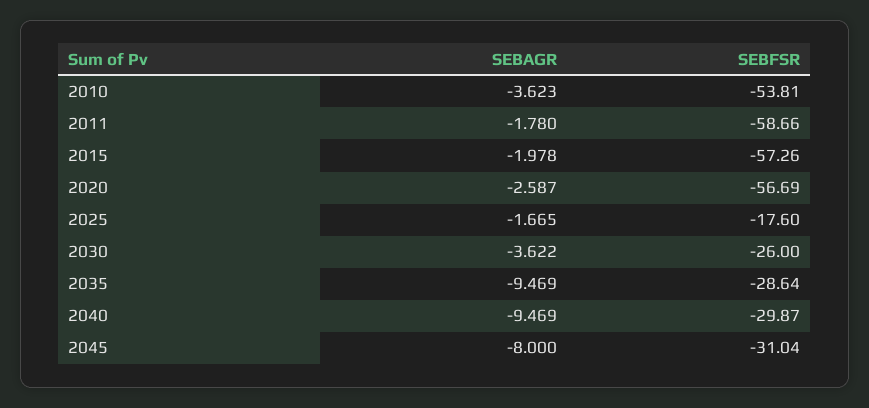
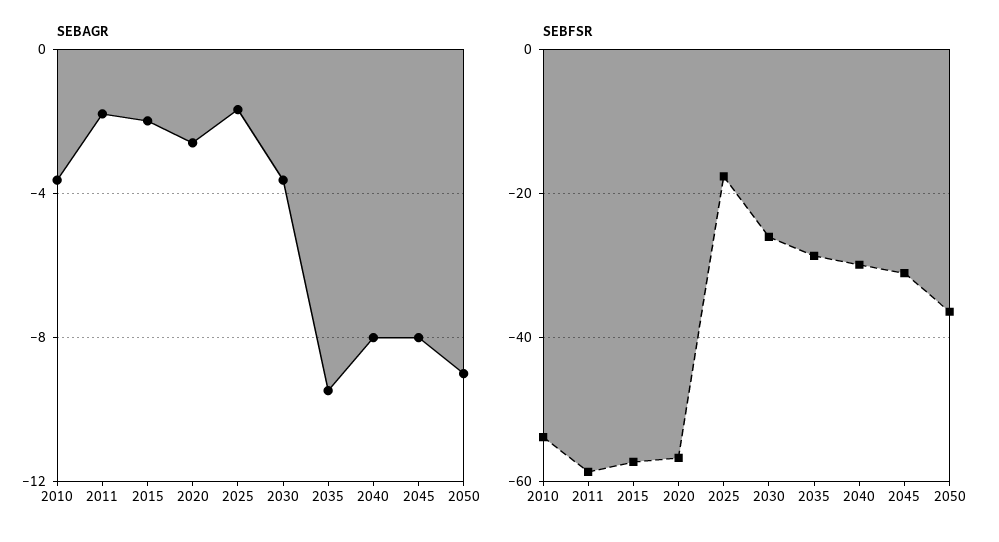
SEBAGR, 2040: -9.469 -> -8
SEBAGR, 2050: none -> -9
SEBFSR, 2050: none -> -36

